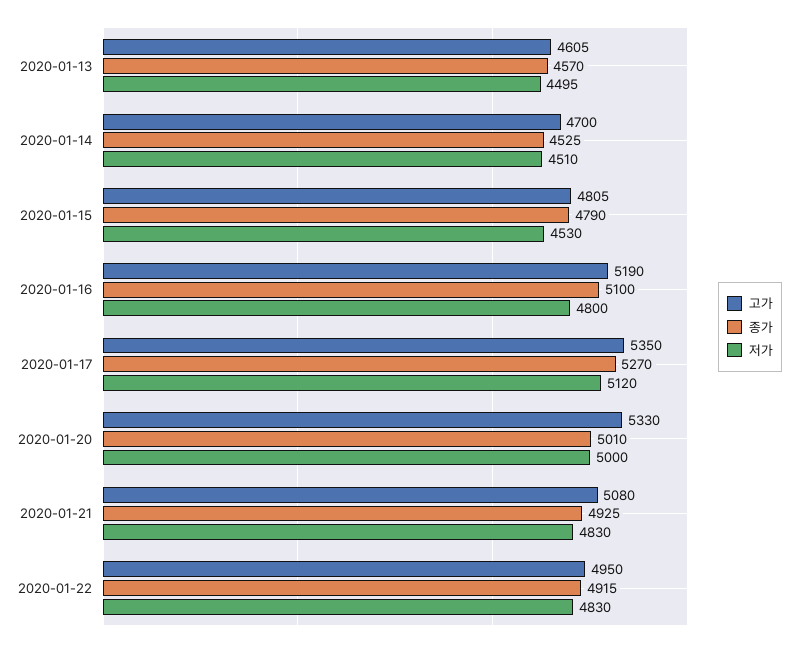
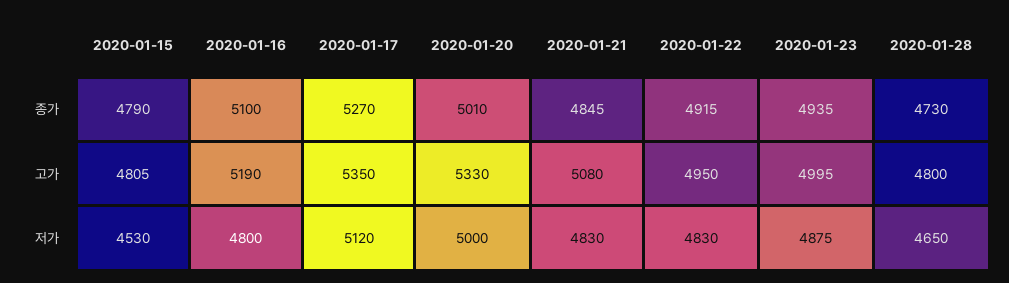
고가, 2020-01-13: 4605 -> none
종가, 2020-01-13: 4570 -> none
저가, 2020-01-13: 4495 -> none
고가, 2020-01-14: 4700 -> none
종가, 2020-01-14: 4525 -> none
저가, 2020-01-14: 4510 -> none
종가, 2020-01-21: 4925 -> 4845
종가, 2020-01-23: none -> 4935
종가, 2020-01-28: none -> 4730
고가, 2020-01-23: none -> 4995
고가, 2020-01-28: none -> 4800
저가, 2020-01-23: none -> 4875
저가, 2020-01-28: none -> 4650

